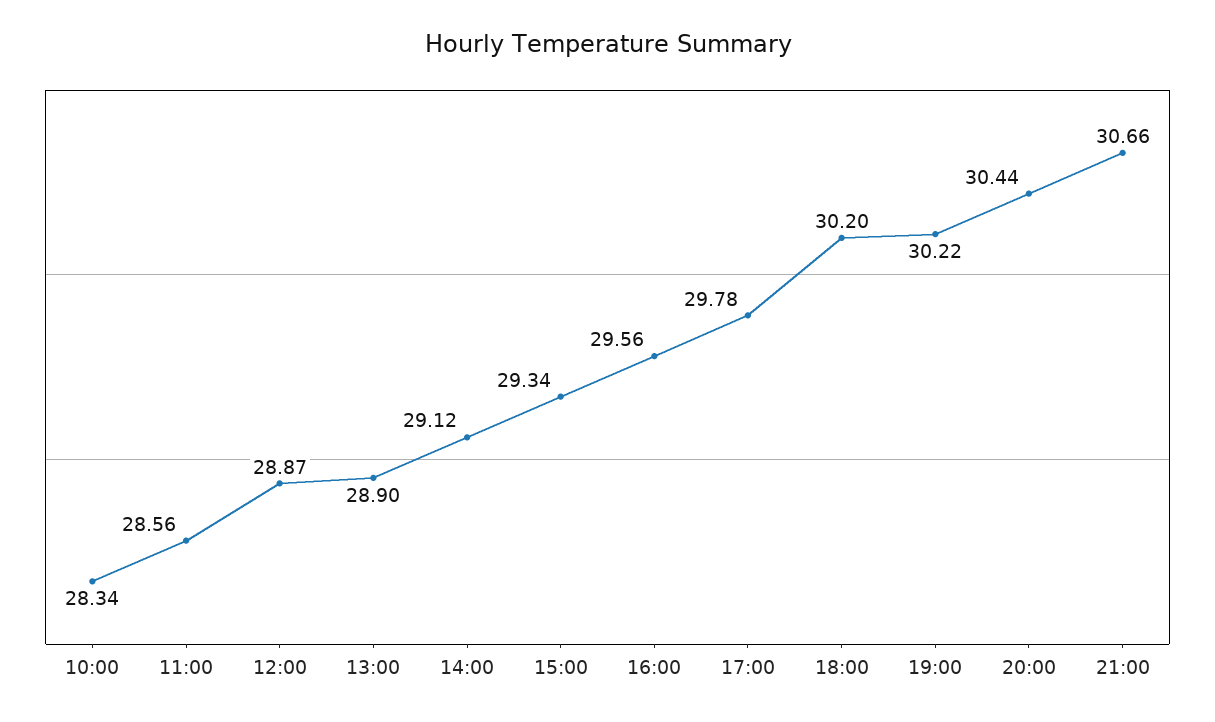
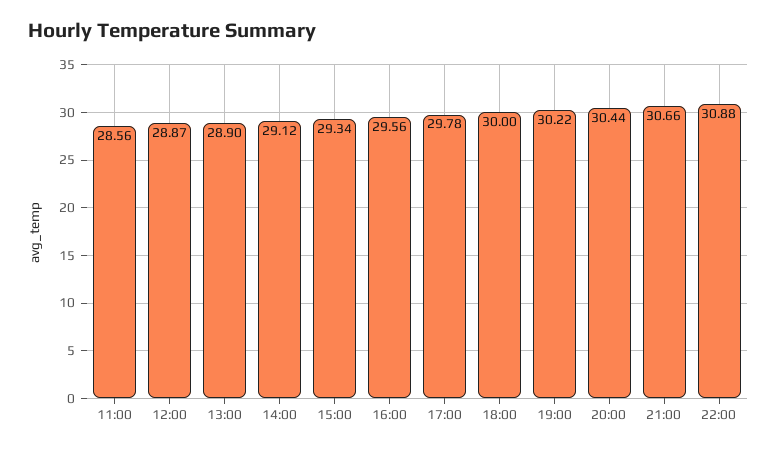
10:00: 28.34 -> none
18:00: 30.2 -> 30
22:00: none -> 30.88

